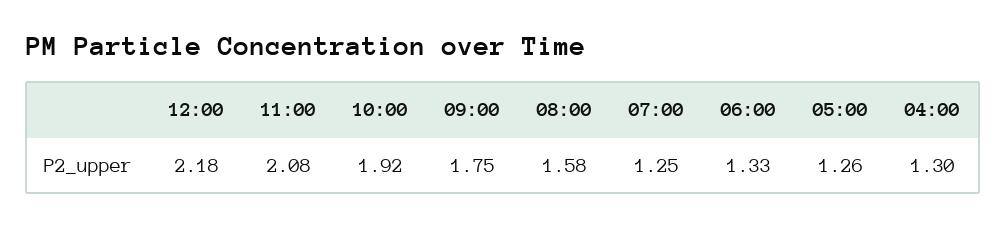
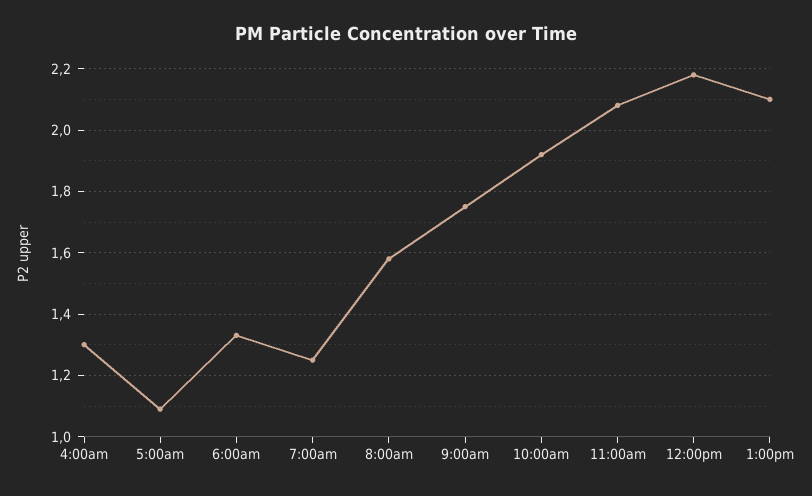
05:00: 1.26 -> 1.1
1:00pm: none -> 2.1

